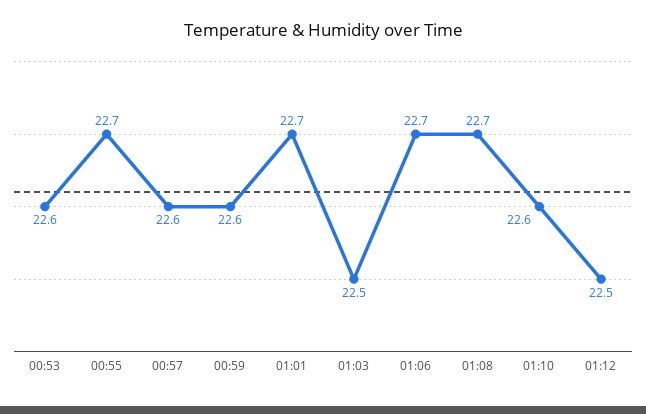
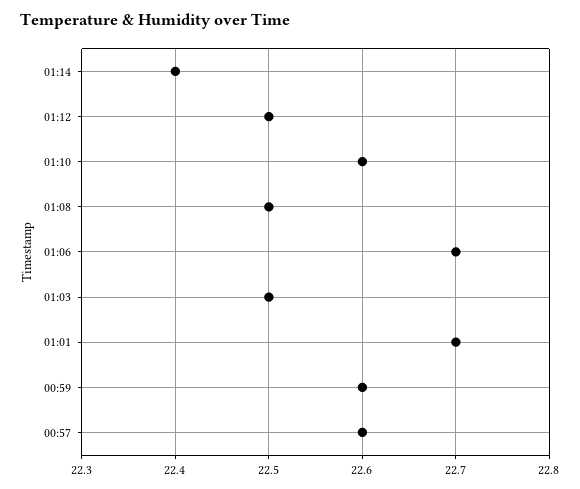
00:53: 22.6 -> none
00:55: 22.7 -> none
01:08: 22.7 -> 22.5
01:14: none -> 22.4

